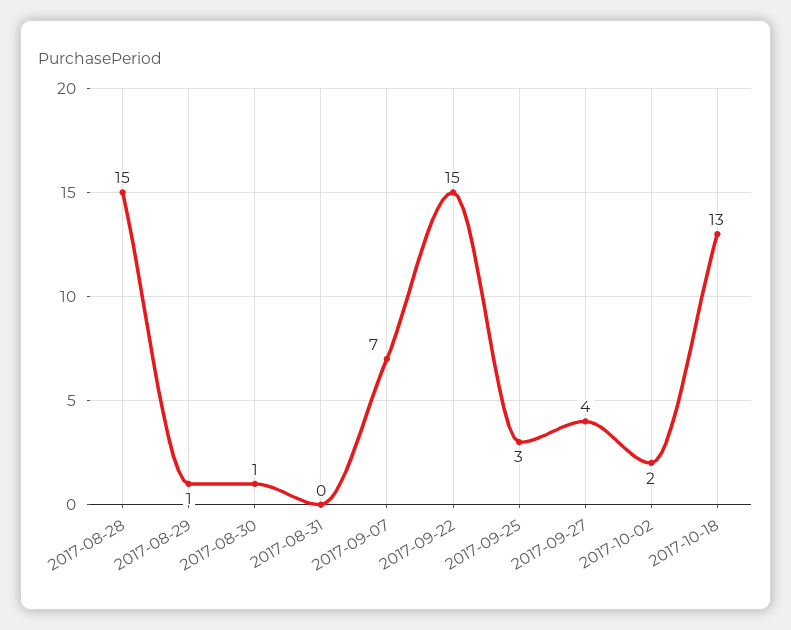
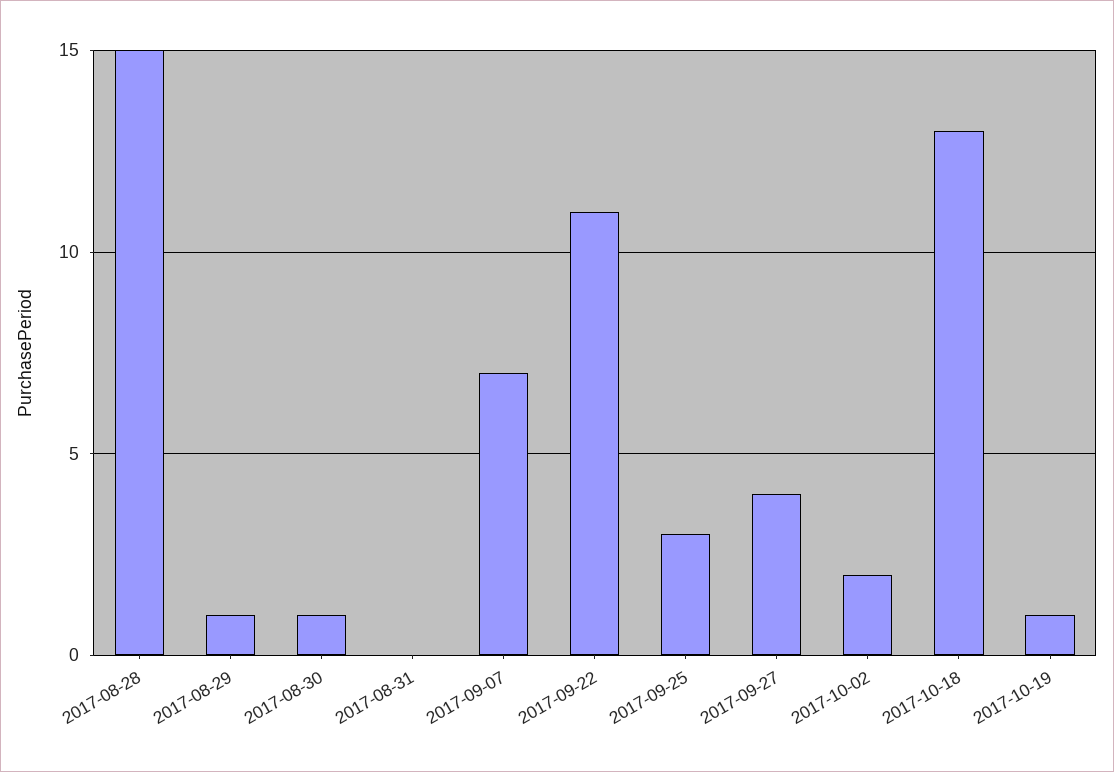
2017-09-22: 15 -> 11
2017-10-19: none -> 1

